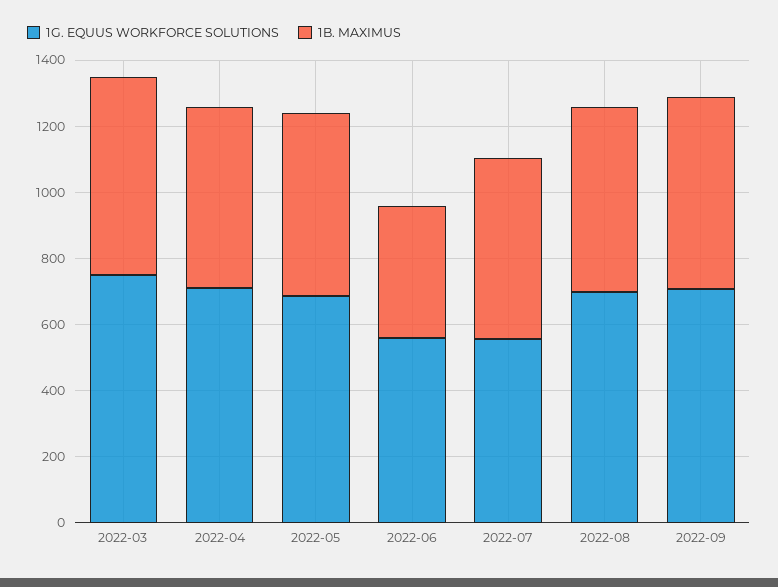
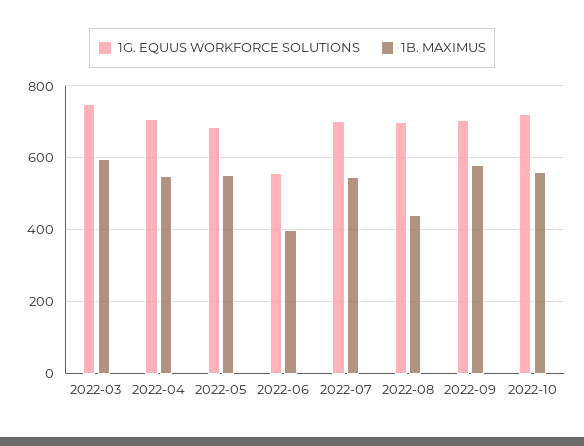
1G. EQUUS WORKFORCE SOLUTIONS, 2022-07: 550 -> 700
1B. MAXIMUS, 2022-08: 550 -> 440
1G. EQUUS WORKFORCE SOLUTIONS, 2022-10: none -> 720
1B. MAXIMUS, 2022-10: none -> 560

